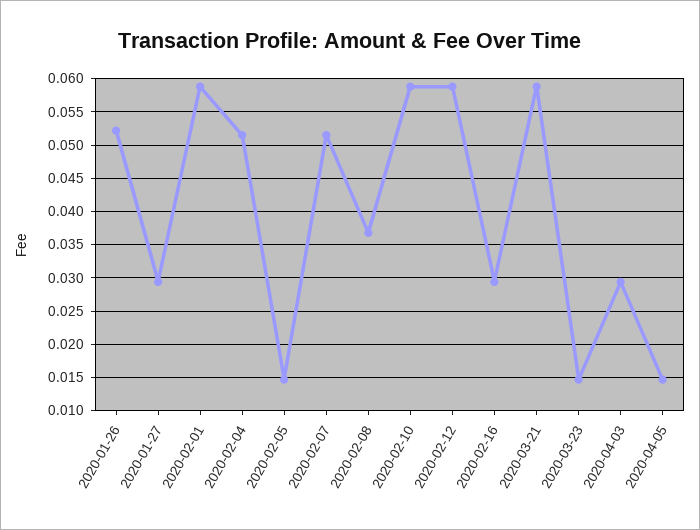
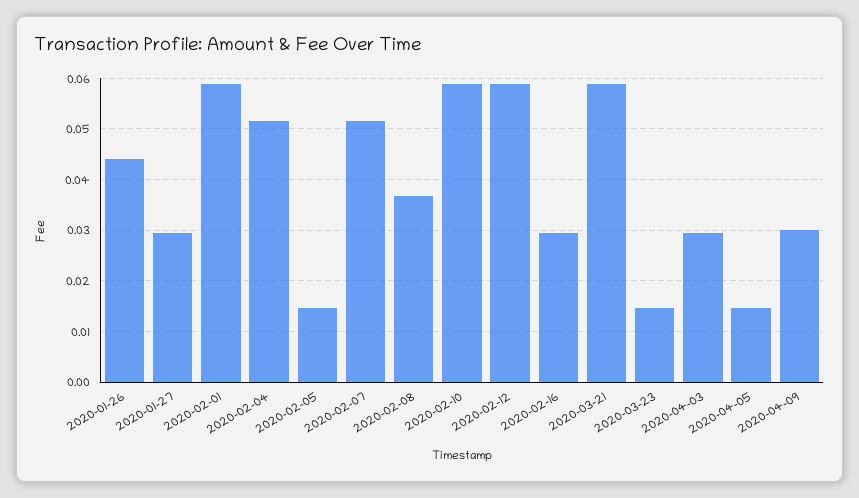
2020-01-26: 0.052 -> 0.044
2020-04-09: none -> 0.03

